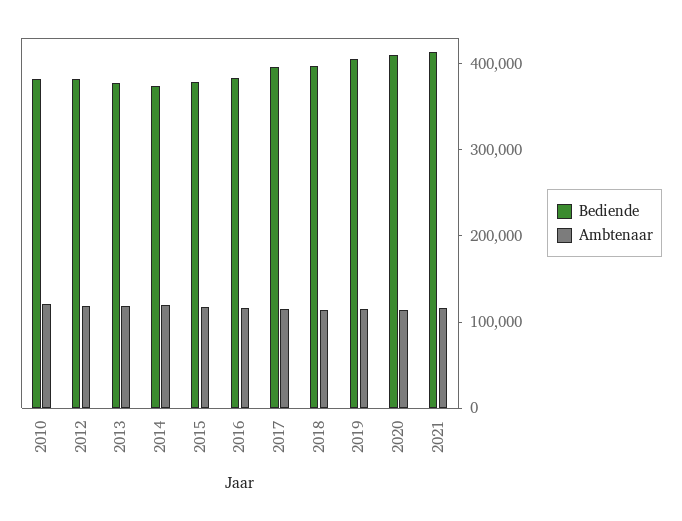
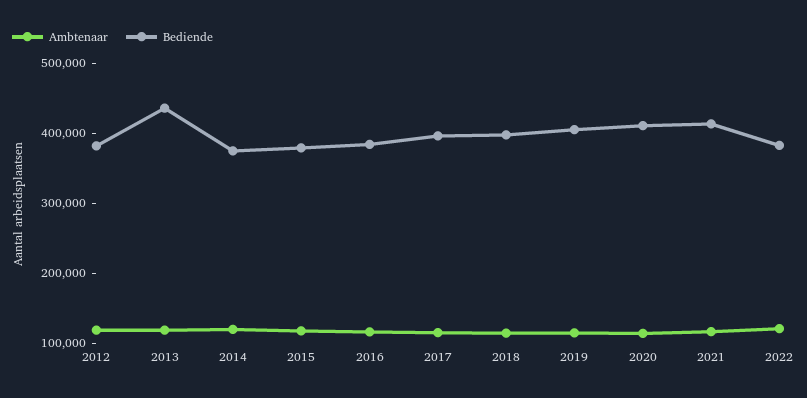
Bediende, 2010: 380000 -> none
Ambtenaar, 2010: 120000 -> none
Bediende, 2013: 380000 -> 440000
Ambtenaar, 2022: none -> 120000
Bediende, 2022: none -> 380000

